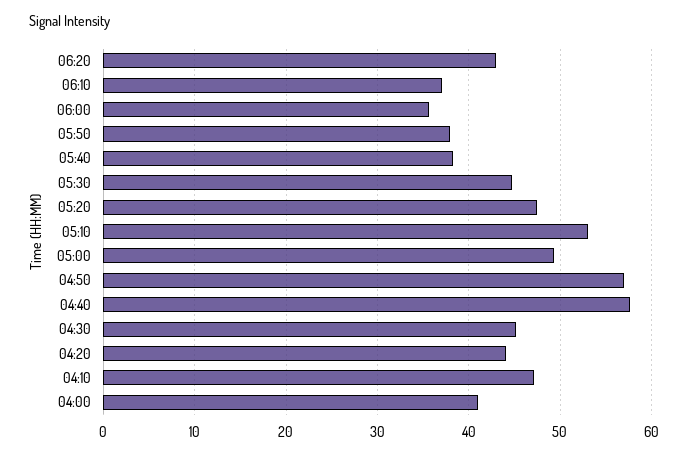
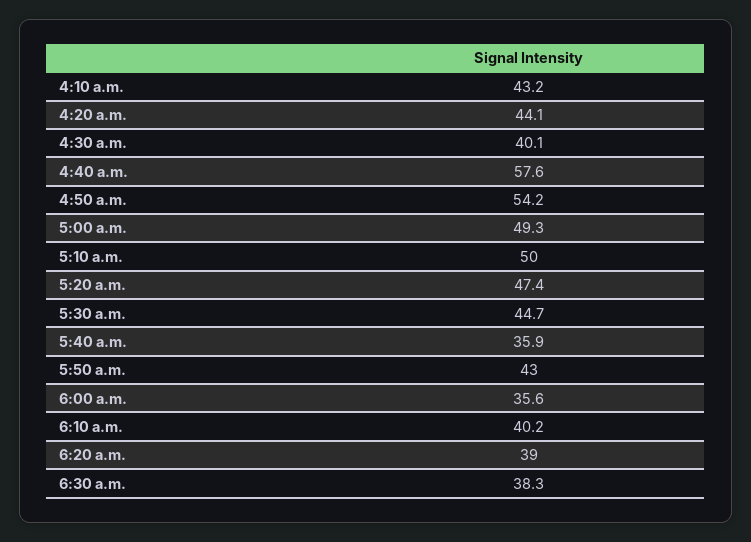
06:20: 43 -> 39
06:10: 37 -> 40.2
05:50: 38 -> 43
05:40: 38 -> 35.9
05:10: 53 -> 50
04:50: 57 -> 54.2
04:30: 45 -> 40.1
04:10: 47 -> 43.2
04:00: 41 -> none
6:30 a.m.: none -> 38.3

